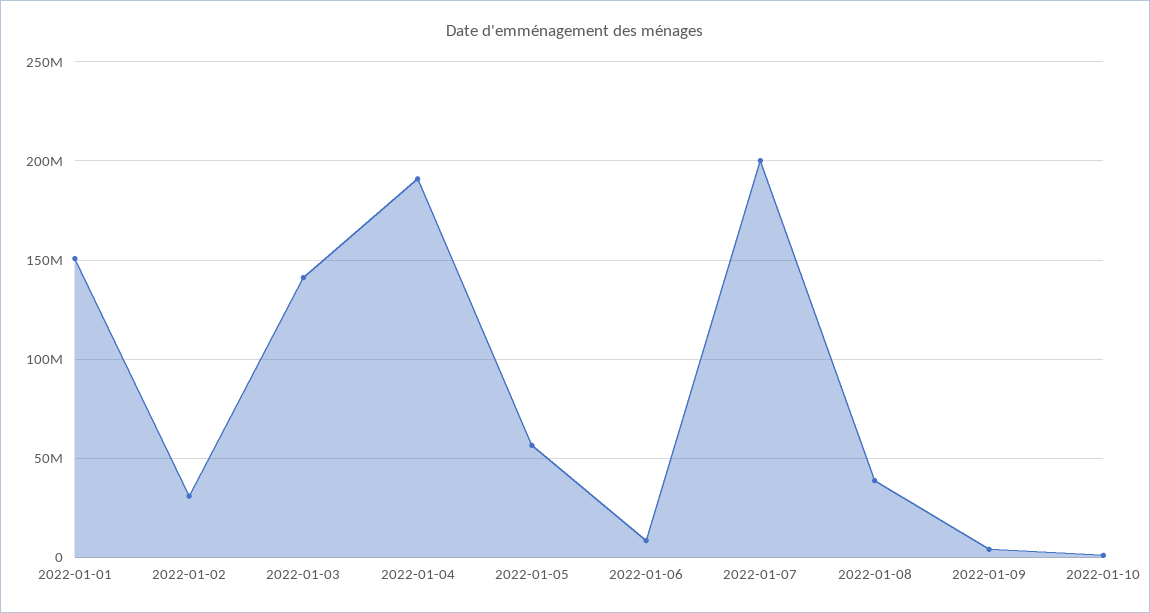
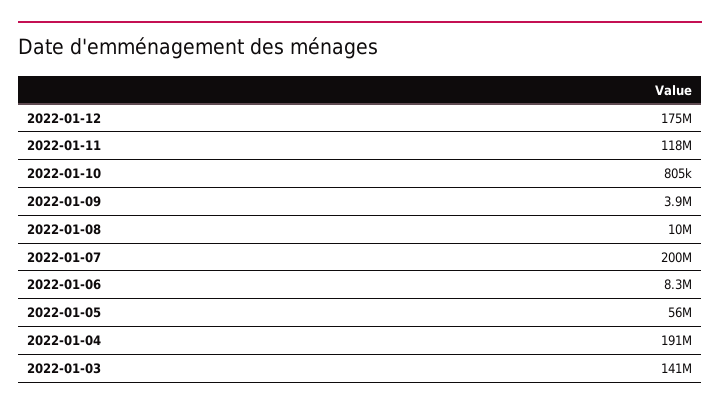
2022-01-01: 150000000 -> none
2022-01-02: 30000000 -> none
2022-01-08: 40000000 -> 10000000
2022-01-12: none -> 175000000
2022-01-11: none -> 118000000

